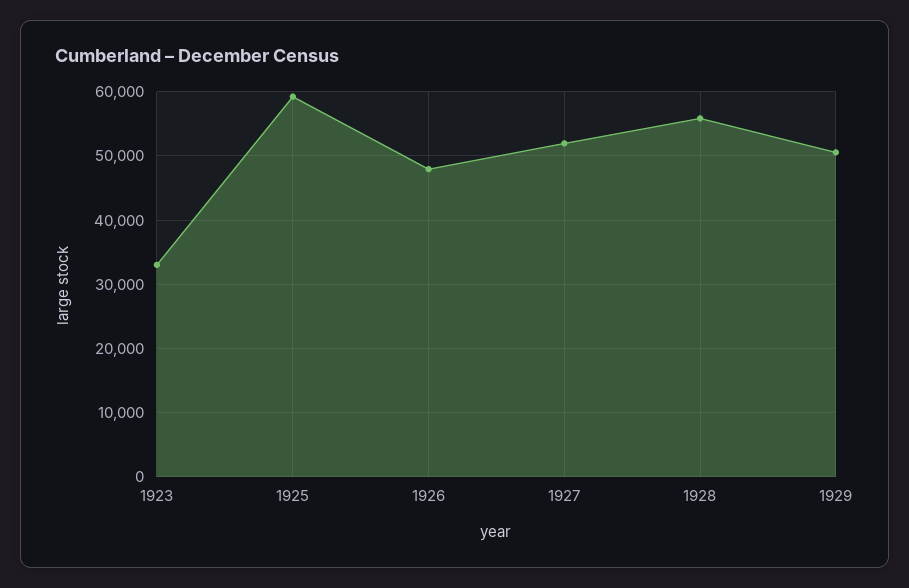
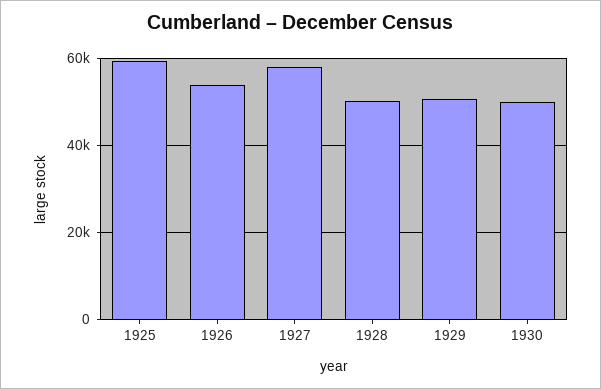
1923: 33000 -> none
1926: 48000 -> 54000
1927: 52000 -> 58000
1928: 56000 -> 50000
1930: none -> 50000

